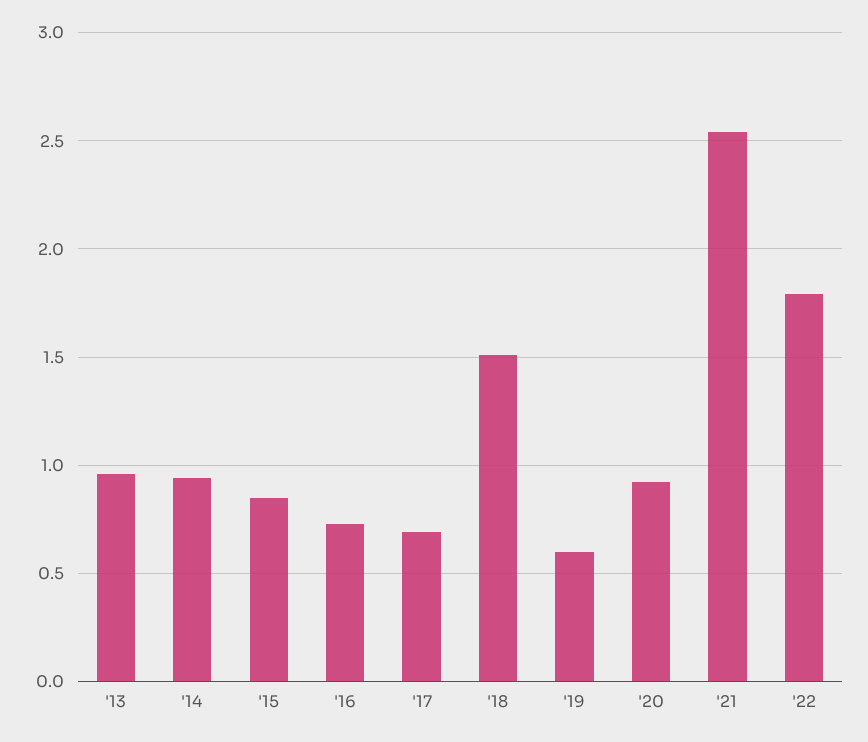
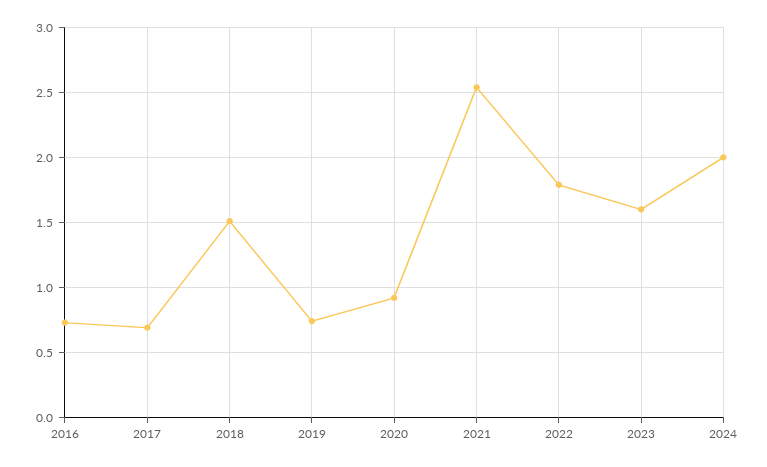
'13: 0.95 -> none
'14: 0.95 -> none
'15: 0.85 -> none
'19: 0.6 -> 0.75
2023: none -> 1.6
2024: none -> 2

